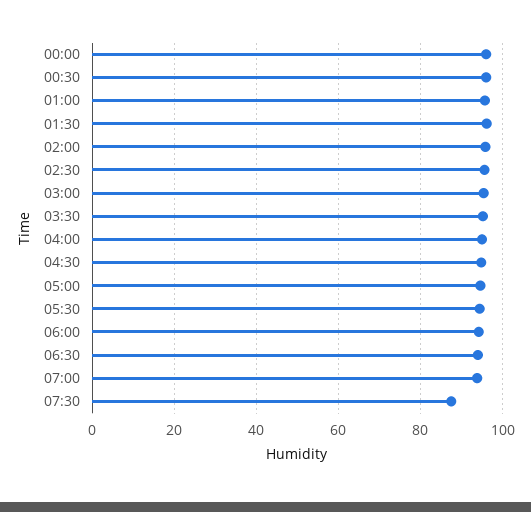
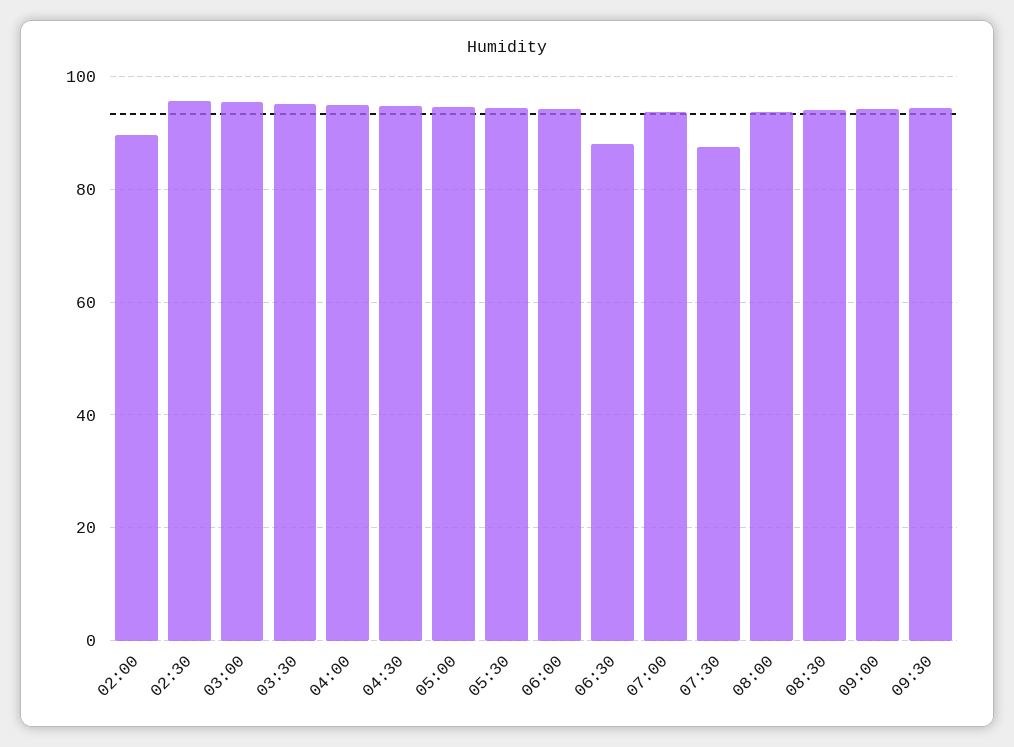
00:00: 96 -> none
00:30: 96 -> none
01:00: 96 -> none
01:30: 96 -> none
02:00: 96 -> 90
06:30: 94 -> 88
08:00: none -> 94
08:30: none -> 94
09:00: none -> 94
09:30: none -> 94

